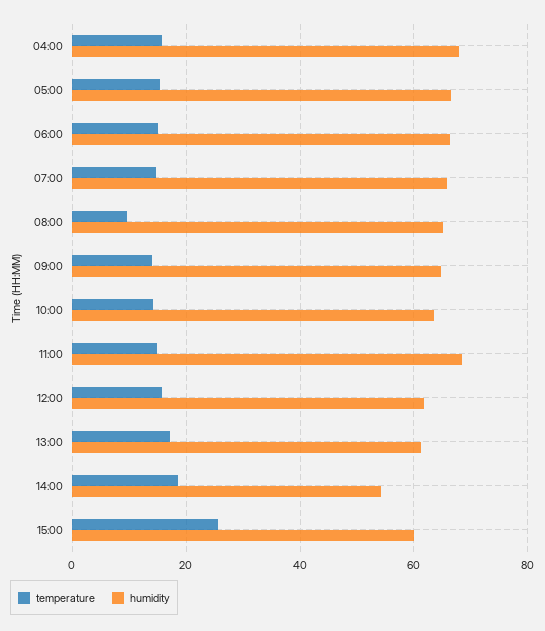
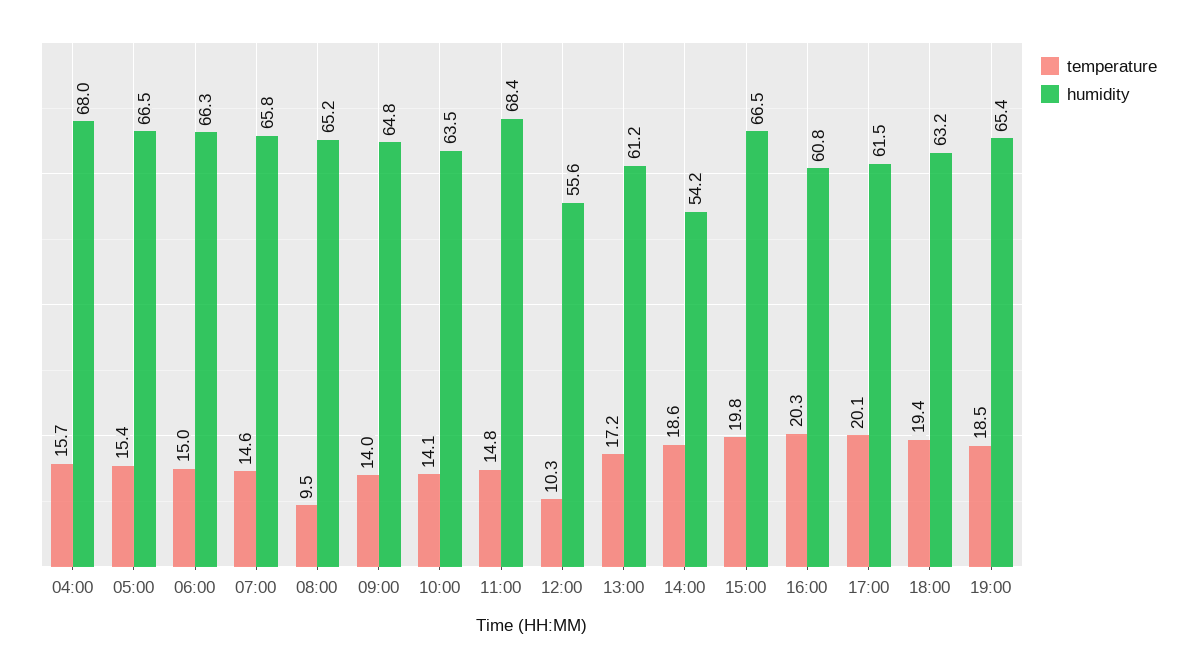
temperature, 12:00: 16 -> 10.3
humidity, 12:00: 62 -> 55.6
temperature, 15:00: 26 -> 19.8
humidity, 15:00: 60 -> 66.5
temperature, 16:00: none -> 20.3
humidity, 16:00: none -> 60.8
temperature, 17:00: none -> 20.1
humidity, 17:00: none -> 61.5
temperature, 18:00: none -> 19.4
humidity, 18:00: none -> 63.2
temperature, 19:00: none -> 18.5
humidity, 19:00: none -> 65.4

